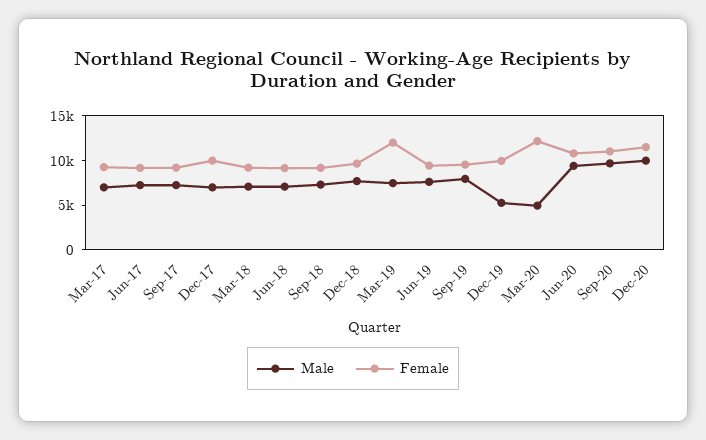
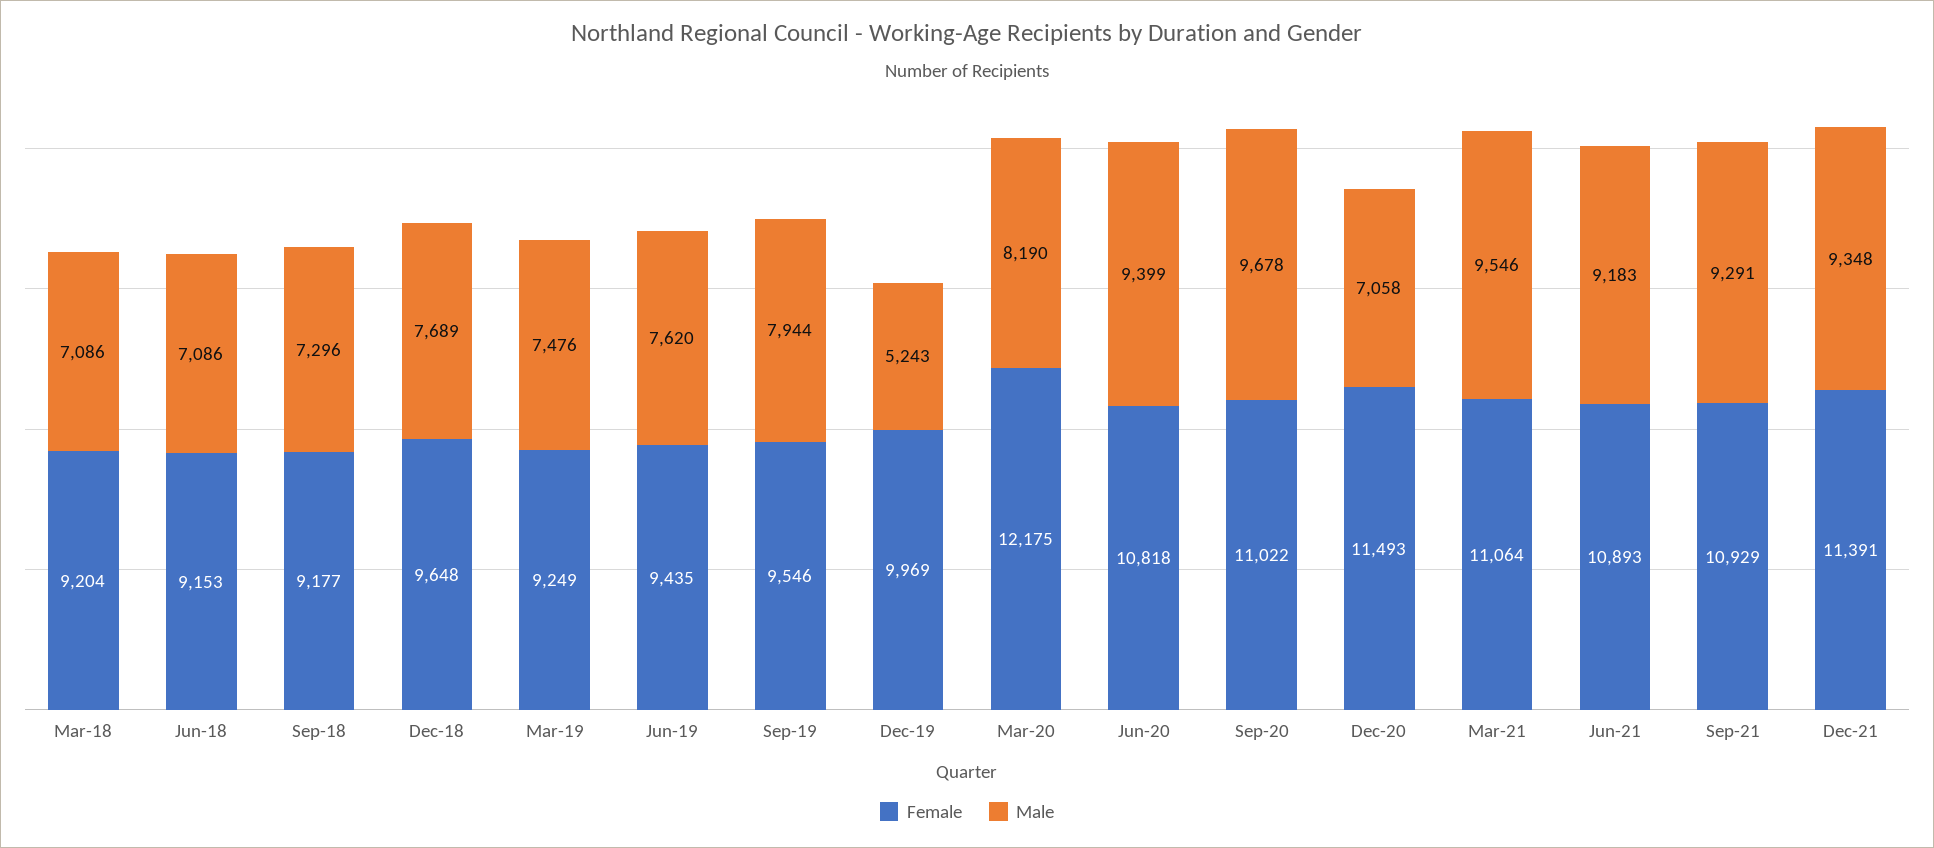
Male, Mar-17: 7000 -> none
Female, Mar-17: 9000 -> none
Male, Jun-17: 7000 -> none
Female, Jun-17: 9000 -> none
Male, Sep-17: 7000 -> none
Female, Sep-17: 9000 -> none
Male, Dec-17: 7000 -> none
Female, Dec-17: 10000 -> none
Female, Mar-19: 12000 -> 9249
Male, Mar-20: 5000 -> 8190
Male, Dec-20: 10000 -> 7058
Female, Mar-21: none -> 11064
Male, Mar-21: none -> 9546
Female, Jun-21: none -> 10893
Male, Jun-21: none -> 9183
Female, Sep-21: none -> 10929
Male, Sep-21: none -> 9291
Female, Dec-21: none -> 11391
Male, Dec-21: none -> 9348

